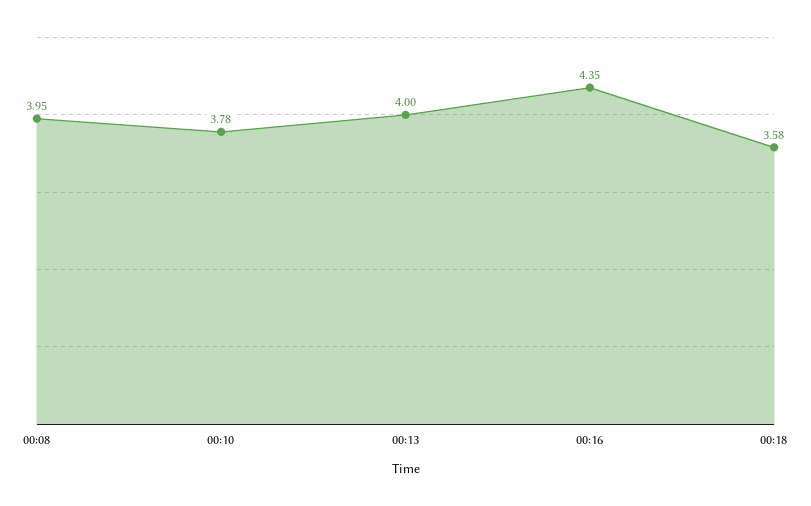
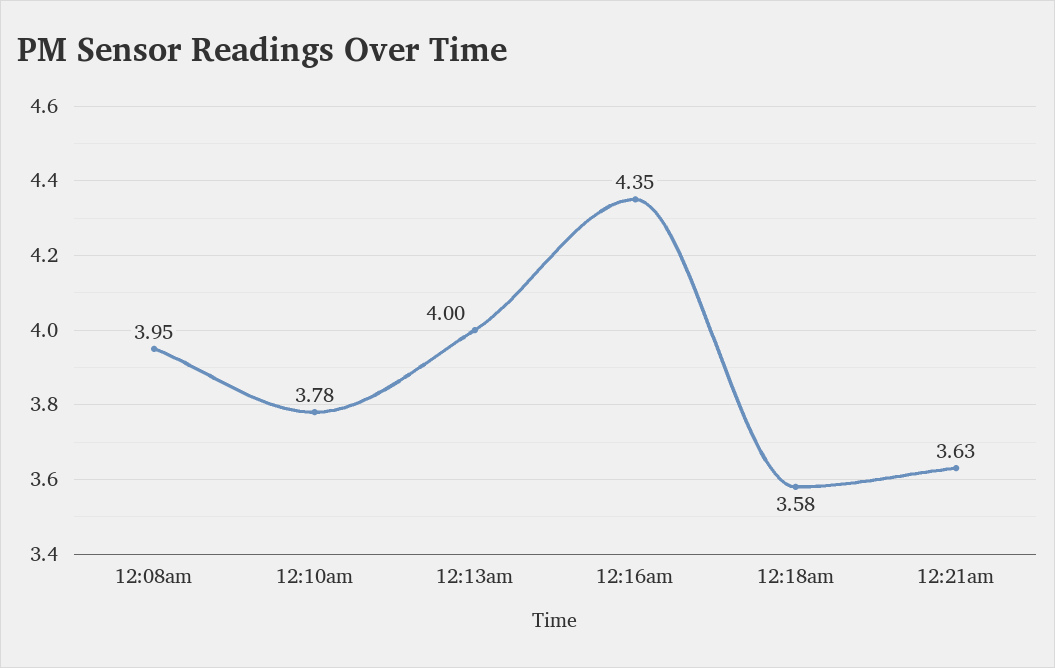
12:21am: none -> 3.63

